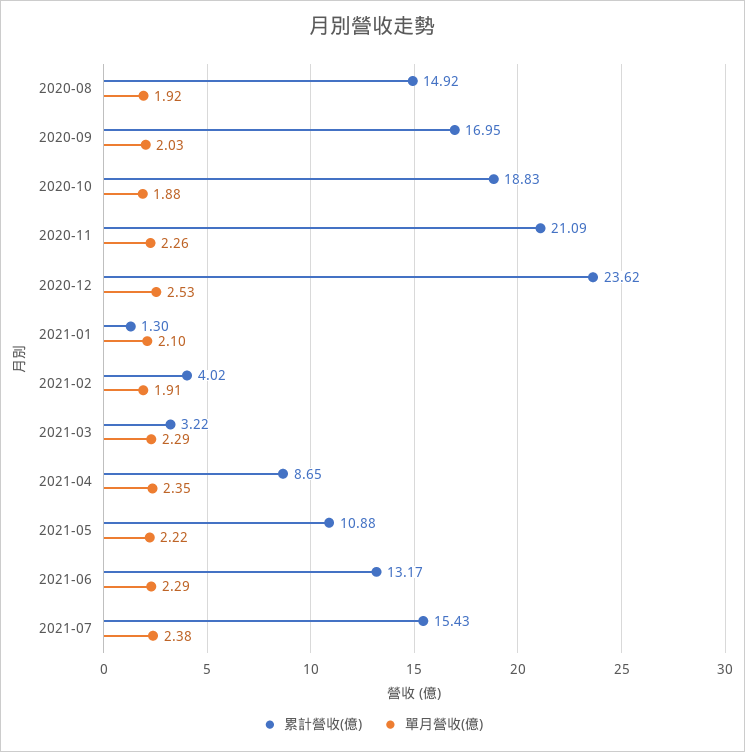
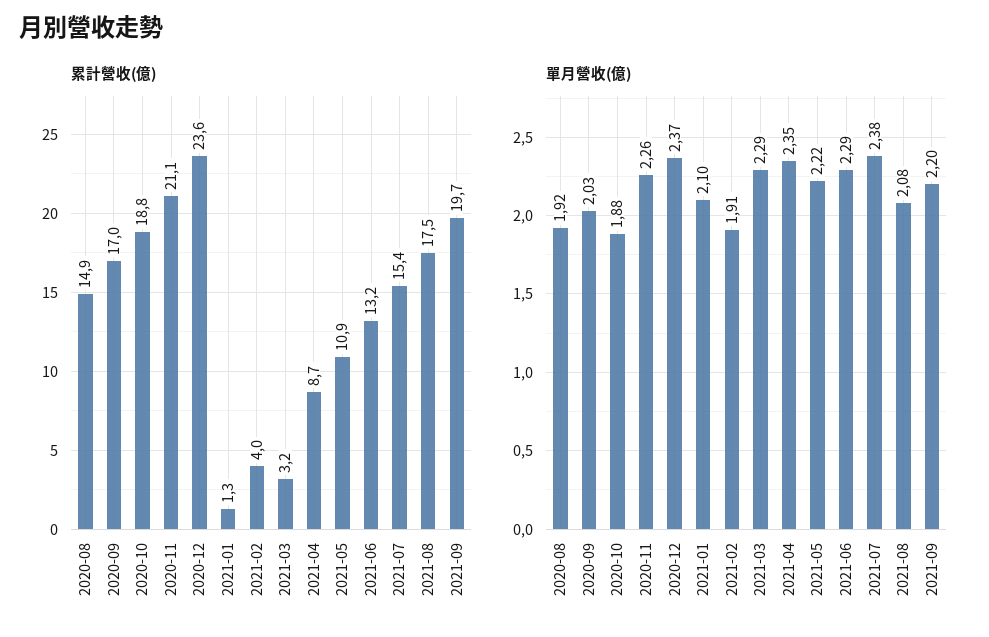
單月營收(億), 2020-12: 2.53 -> 2.37
累計營收(億), 2021-08: none -> 17.5
累計營收(億), 2021-09: none -> 19.7
單月營收(億), 2021-08: none -> 2.08
單月營收(億), 2021-09: none -> 2.2

